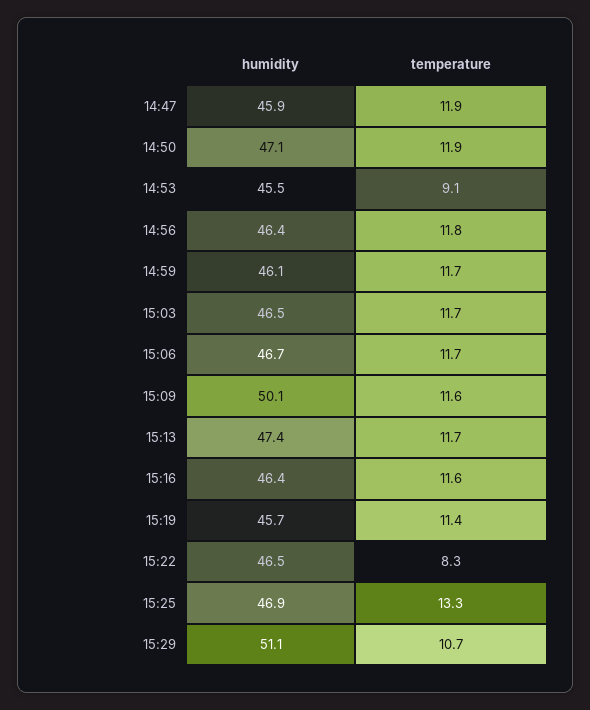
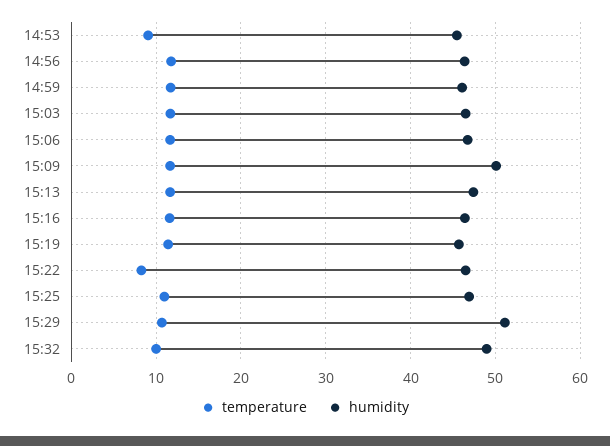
humidity, 14:47: 45.9 -> none
temperature, 14:47: 11.9 -> none
humidity, 14:50: 47.1 -> none
temperature, 14:50: 11.9 -> none
temperature, 15:25: 13.3 -> 11
temperature, 15:32: none -> 10
humidity, 15:32: none -> 49

